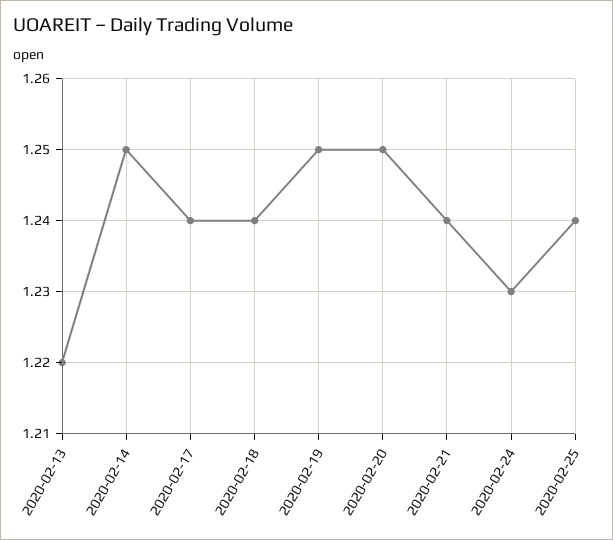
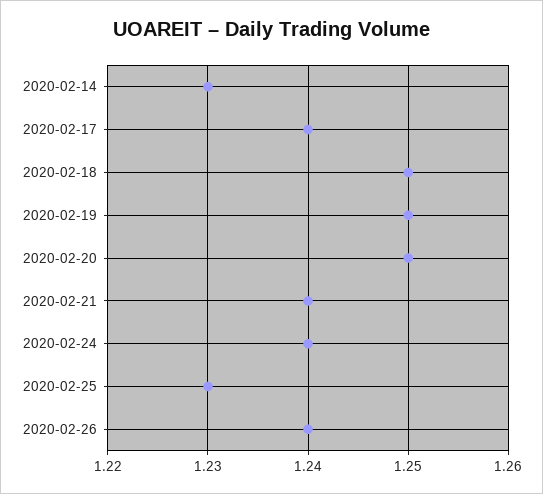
2020-02-13: 1.22 -> none
2020-02-14: 1.25 -> 1.23
2020-02-18: 1.24 -> 1.25
2020-02-24: 1.23 -> 1.24
2020-02-25: 1.24 -> 1.23
2020-02-26: none -> 1.24

